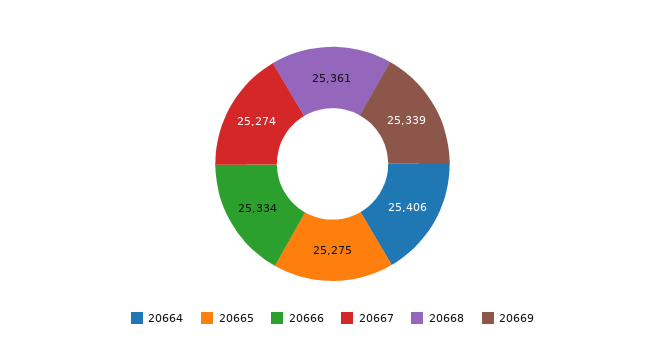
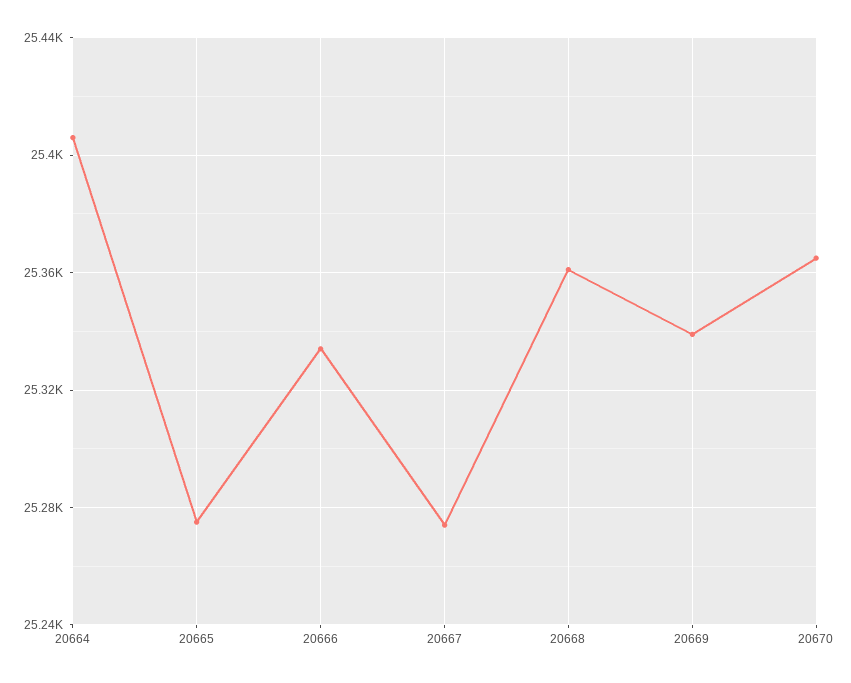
20670: none -> 25365

